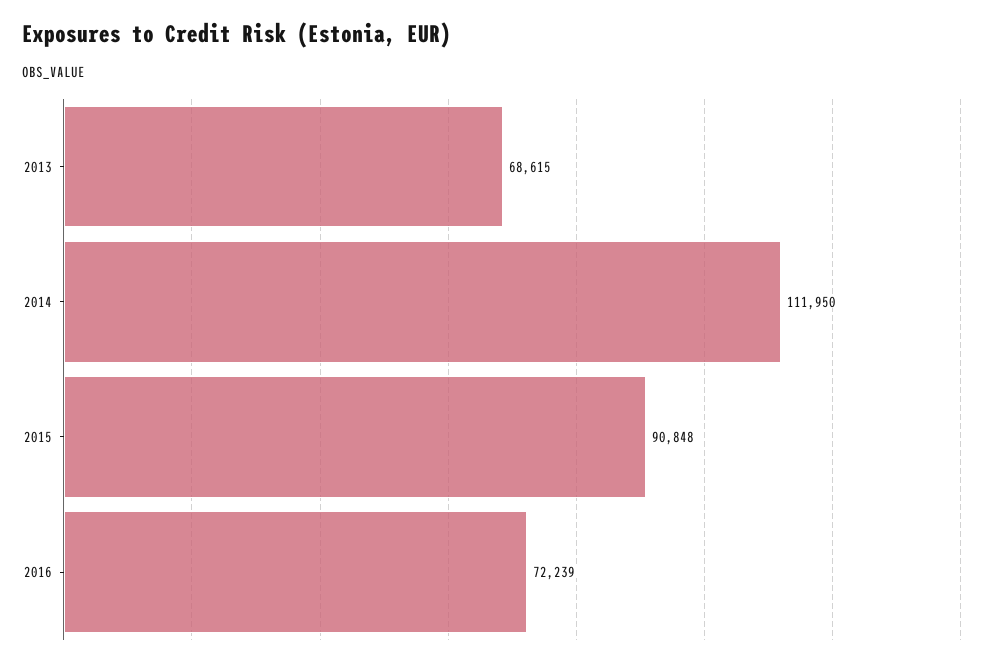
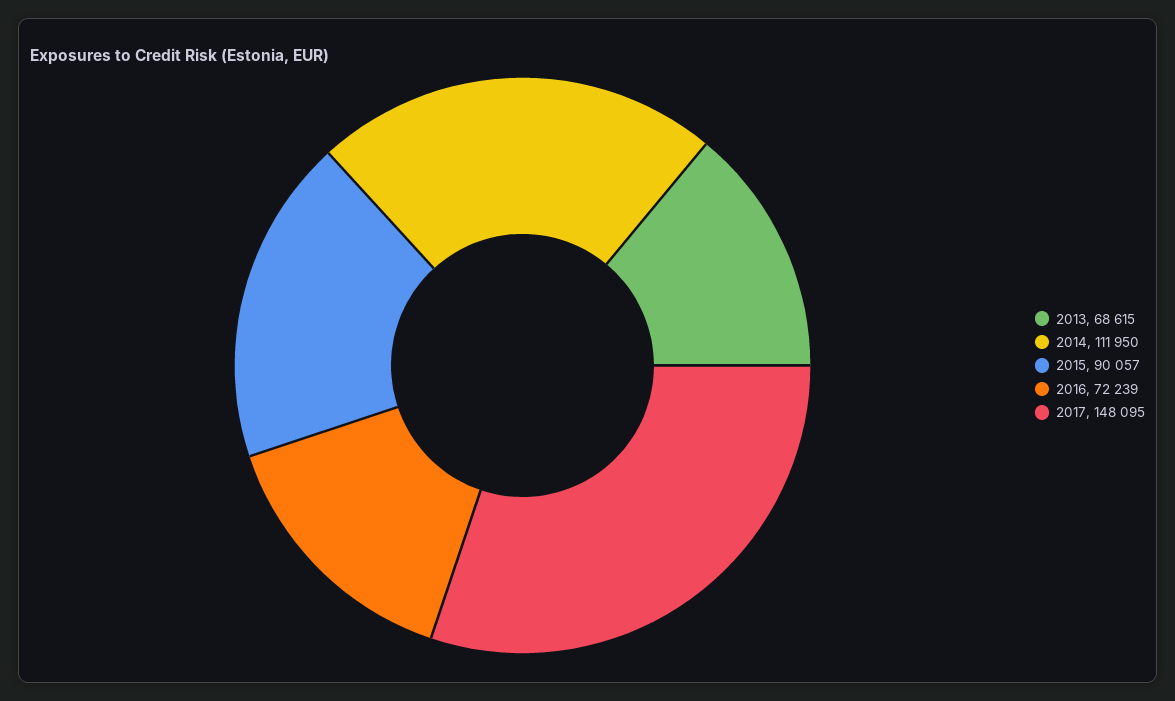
2015: 90848 -> 90057
2017: none -> 148095

